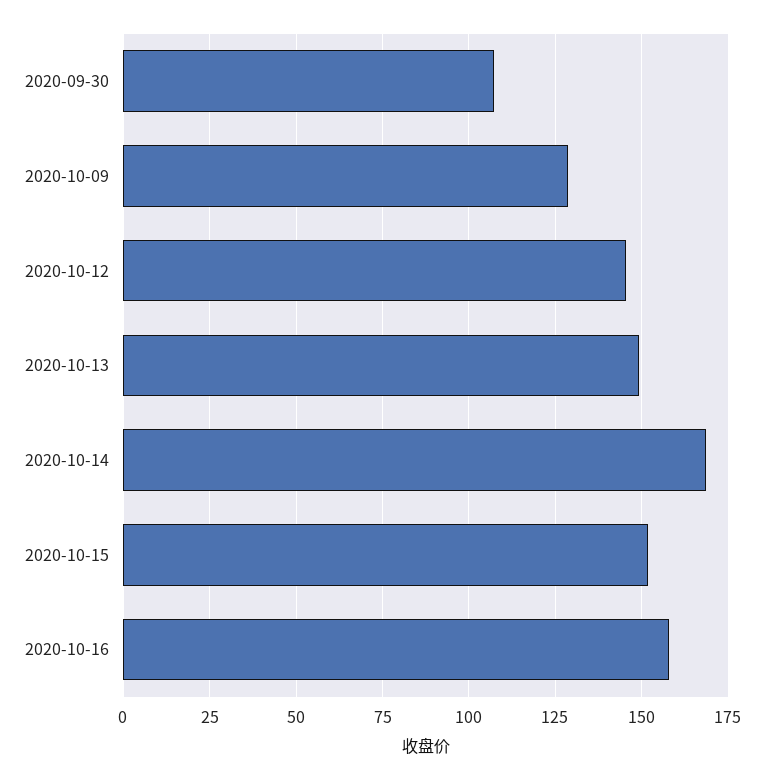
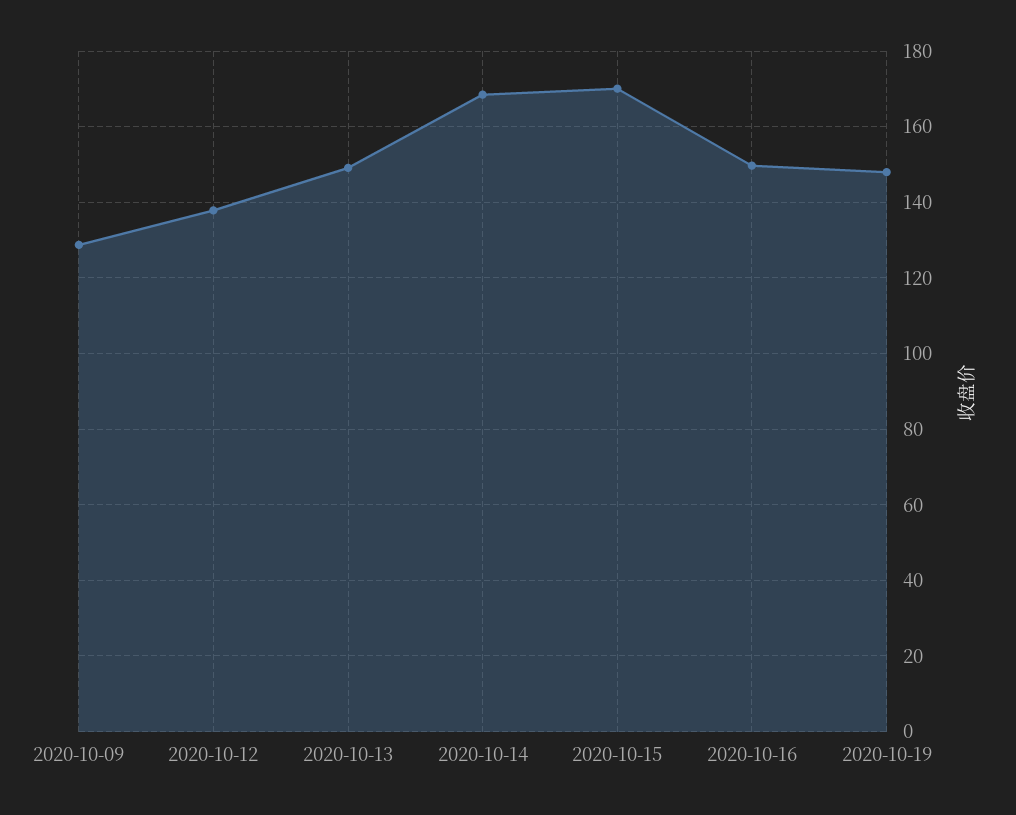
2020-09-30: 107.5 -> none
2020-10-12: 145 -> 138
2020-10-15: 152.5 -> 170
2020-10-16: 157.5 -> 150
2020-10-19: none -> 148

